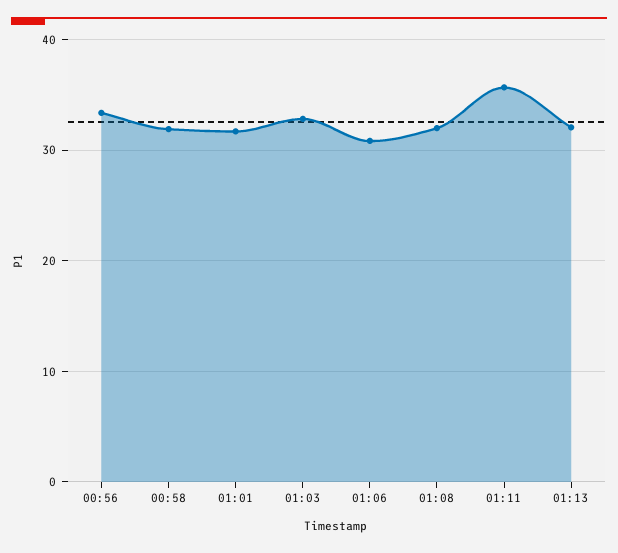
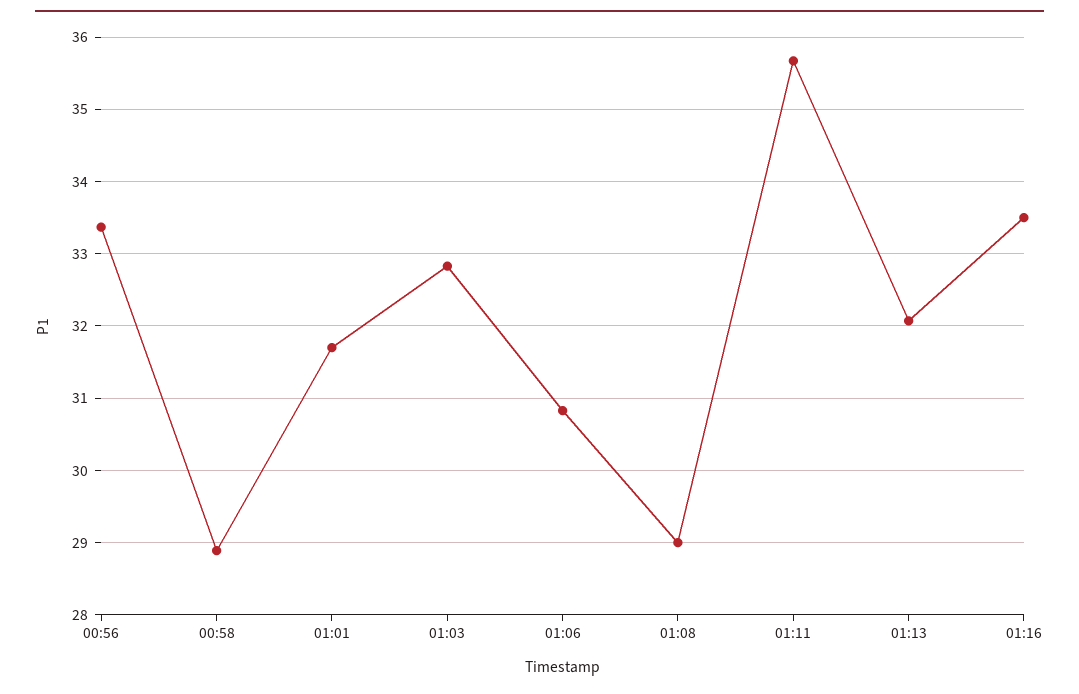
00:58: 32 -> 28.9
01:08: 32 -> 29
01:16: none -> 33.5

